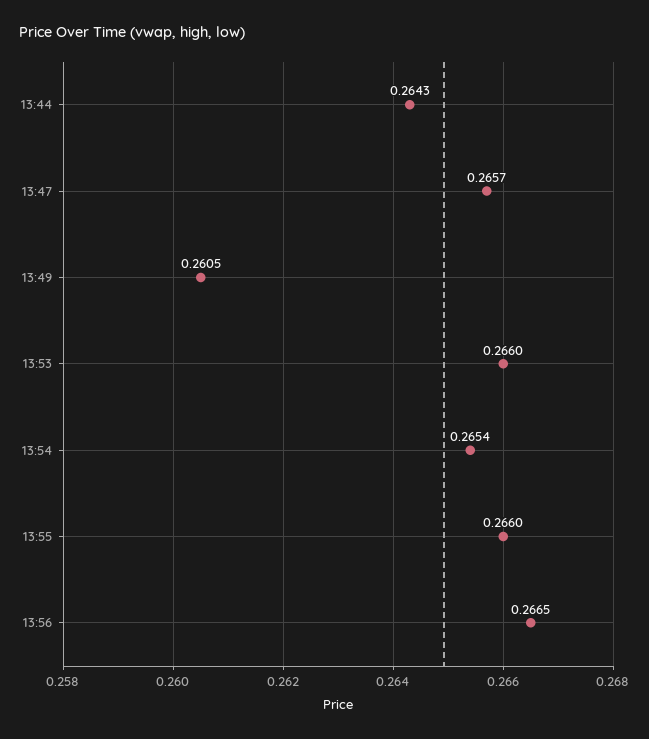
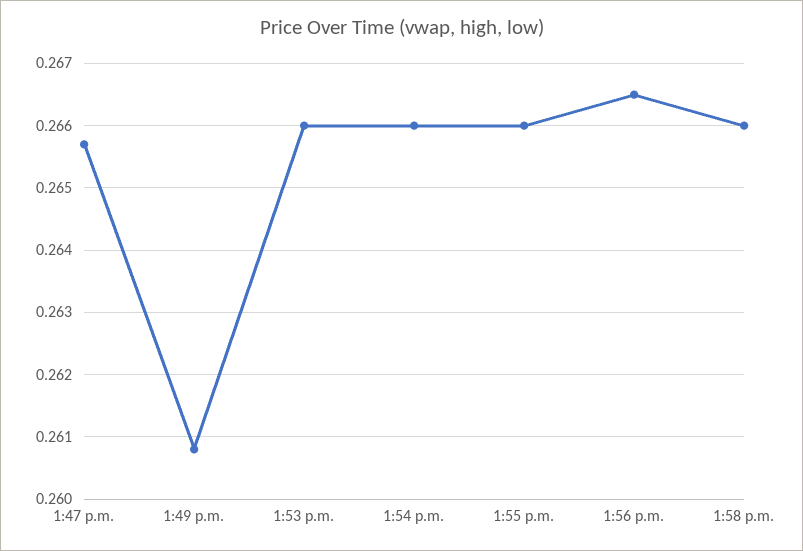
13:44: 0.2643 -> none
13:49: 0.2605 -> 0.2608
13:54: 0.2654 -> 0.266
1:58 p.m.: none -> 0.266

